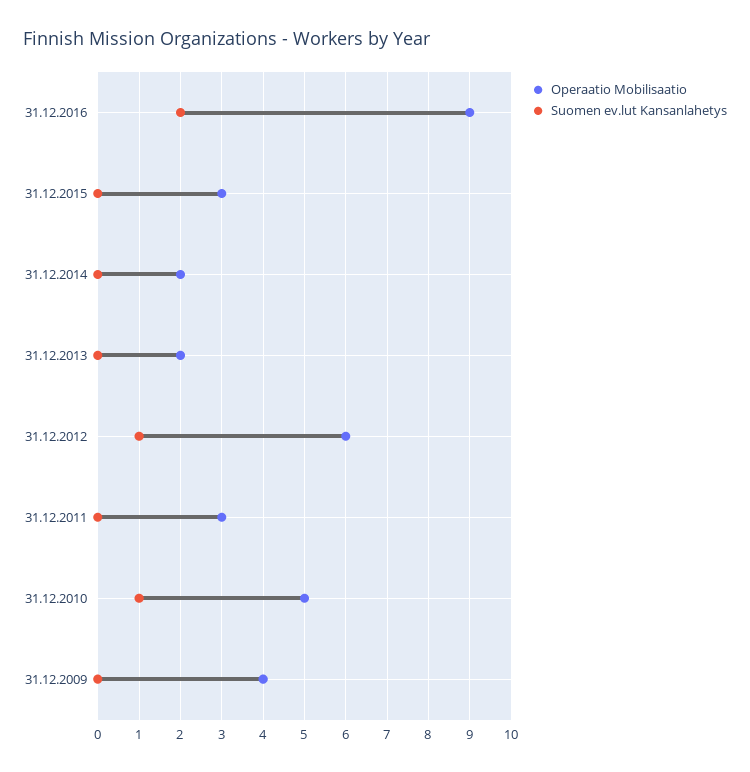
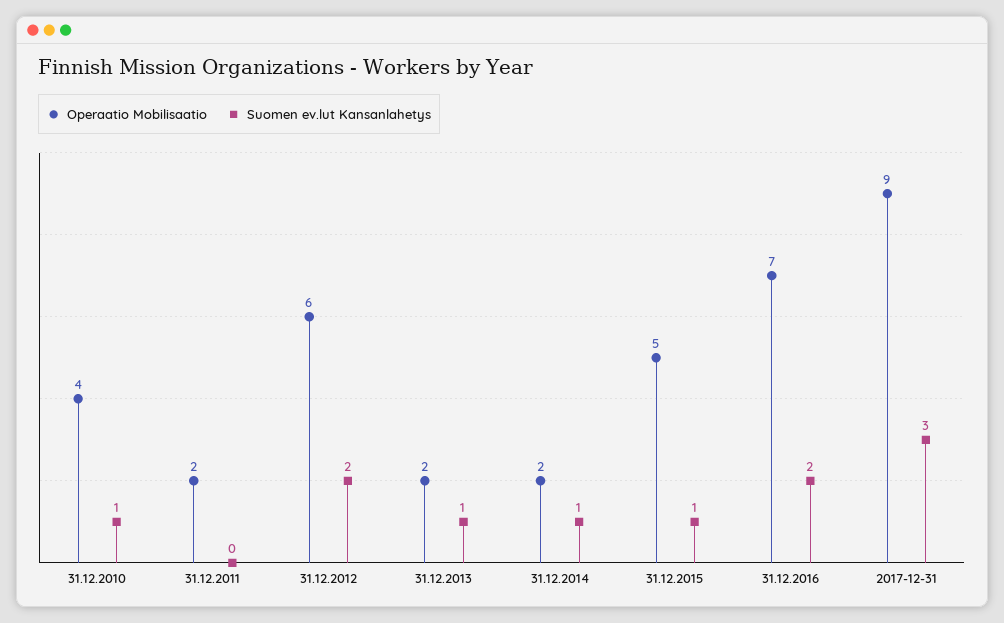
Operaatio Mobilisaatio, 31.12.2016: 9 -> 7
Operaatio Mobilisaatio, 31.12.2015: 3 -> 5
Suomen ev.lut Kansanlahetys, 31.12.2015: 0 -> 1
Suomen ev.lut Kansanlahetys, 31.12.2014: 0 -> 1
Suomen ev.lut Kansanlahetys, 31.12.2013: 0 -> 1
Suomen ev.lut Kansanlahetys, 31.12.2012: 1 -> 2
Operaatio Mobilisaatio, 31.12.2011: 3 -> 2
Operaatio Mobilisaatio, 31.12.2010: 5 -> 4
Operaatio Mobilisaatio, 31.12.2009: 4 -> none
Suomen ev.lut Kansanlahetys, 31.12.2009: 0 -> none
Operaatio Mobilisaatio, 2017-12-31: none -> 9
Suomen ev.lut Kansanlahetys, 2017-12-31: none -> 3

